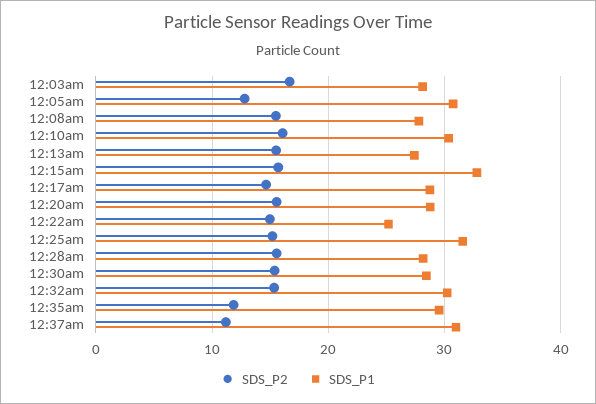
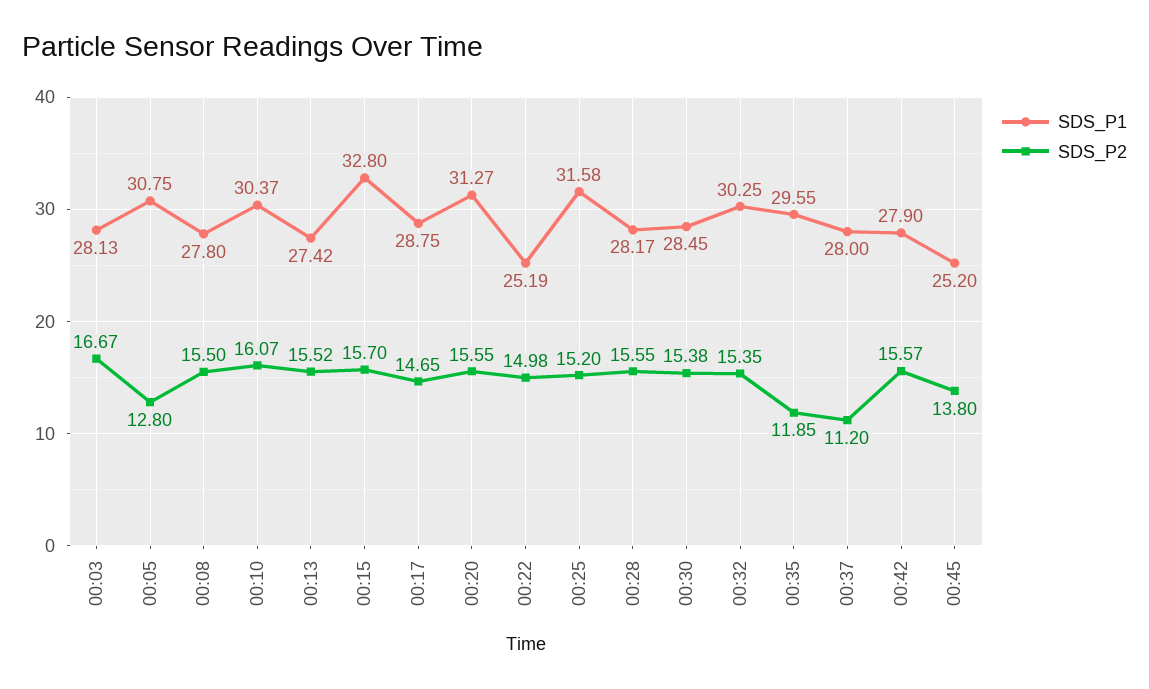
SDS_P1, 12:20am: 29 -> 31.27
SDS_P1, 12:37am: 31 -> 28
SDS_P1, 00:42: none -> 27.9
SDS_P2, 00:42: none -> 15.57
SDS_P1, 00:45: none -> 25.2
SDS_P2, 00:45: none -> 13.8

